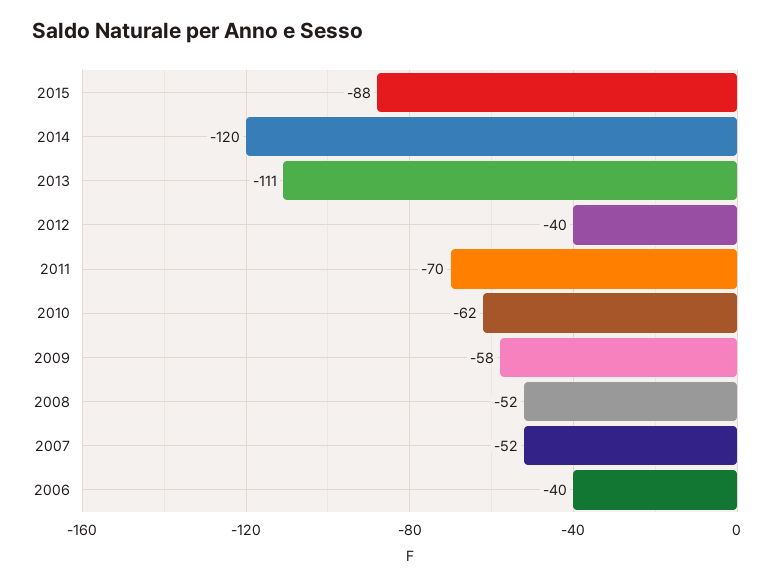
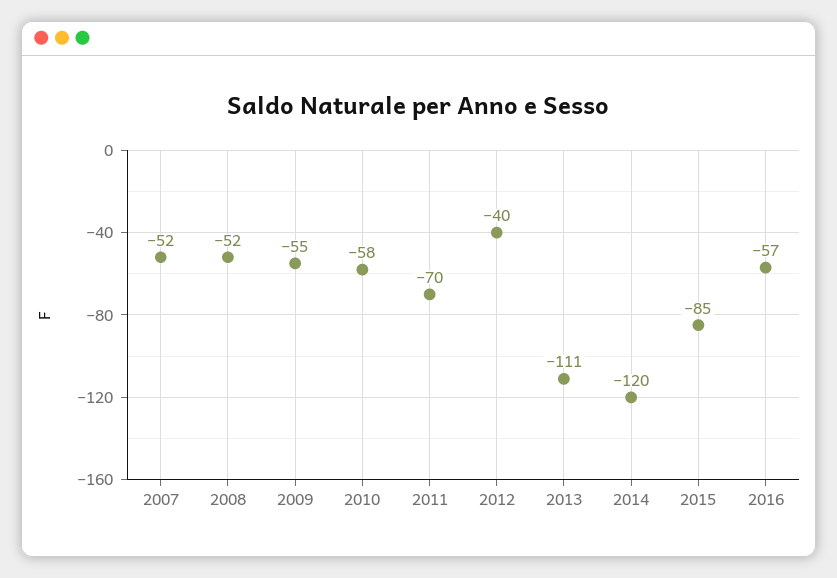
2015: -88 -> -85
2010: -62 -> -58
2009: -58 -> -55
2006: -40 -> none
2016: none -> -57

